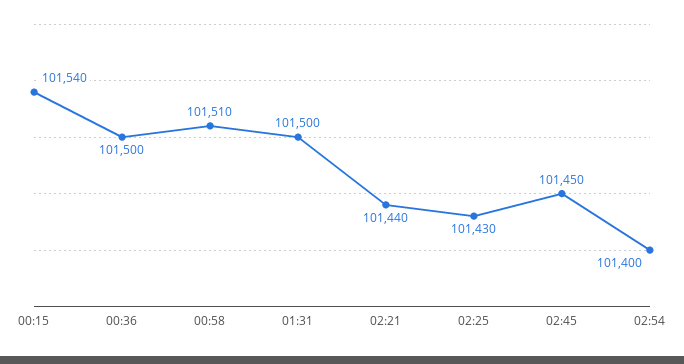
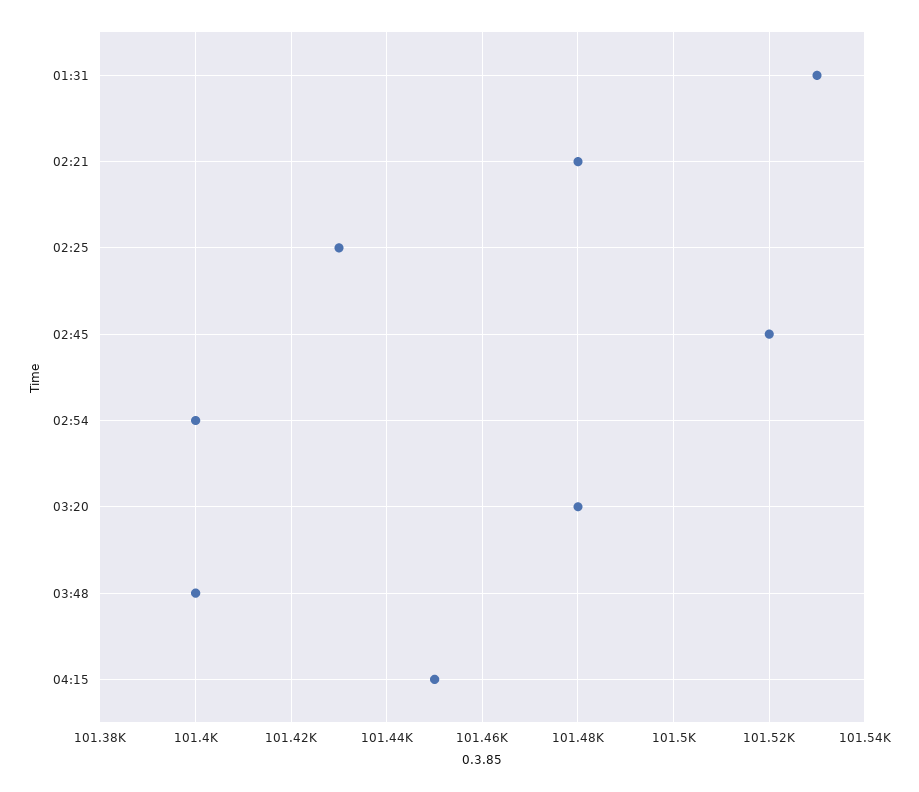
00:15: 101540 -> none
00:36: 101500 -> none
00:58: 101510 -> none
01:31: 101500 -> 101530
02:21: 101440 -> 101480
02:45: 101450 -> 101520
03:20: none -> 101480
03:48: none -> 101400
04:15: none -> 101450

